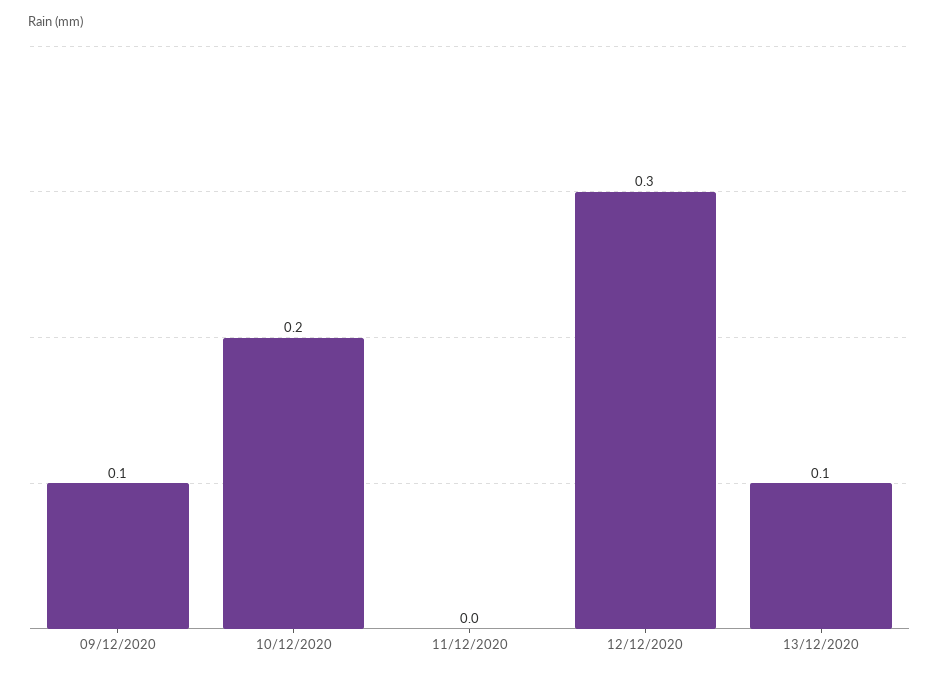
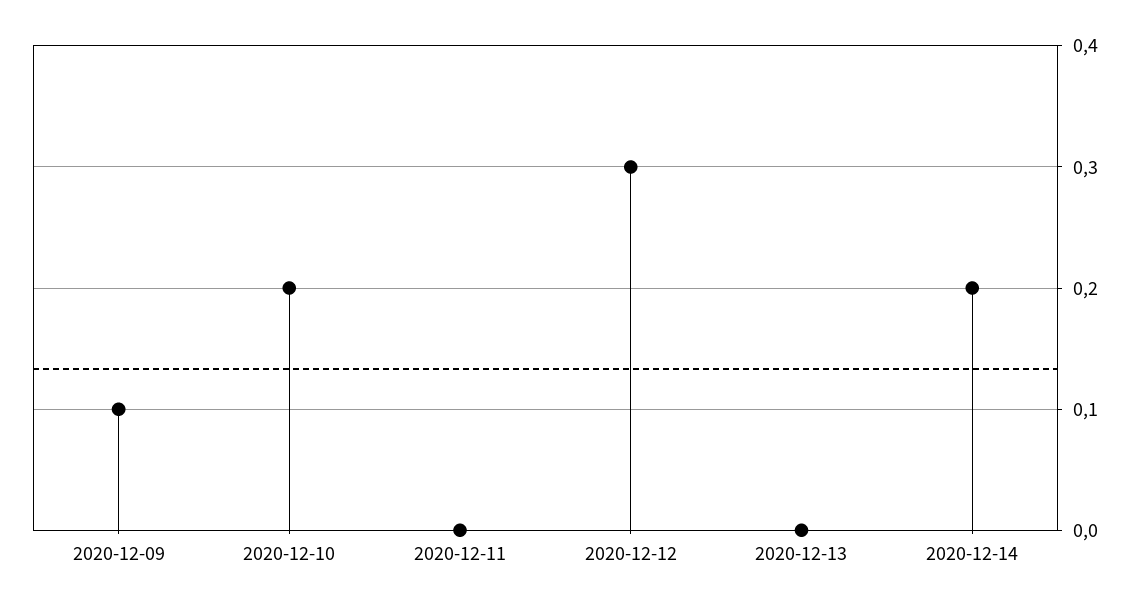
13/12/2020: 0.1 -> 0
2020-12-14: none -> 0.2

